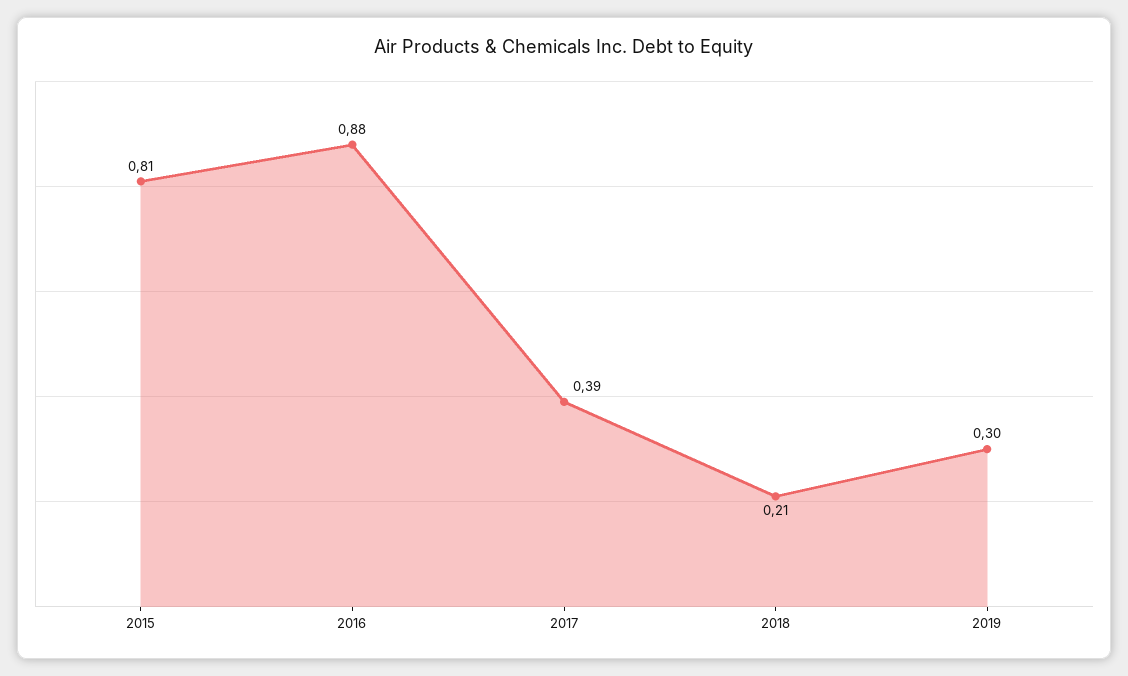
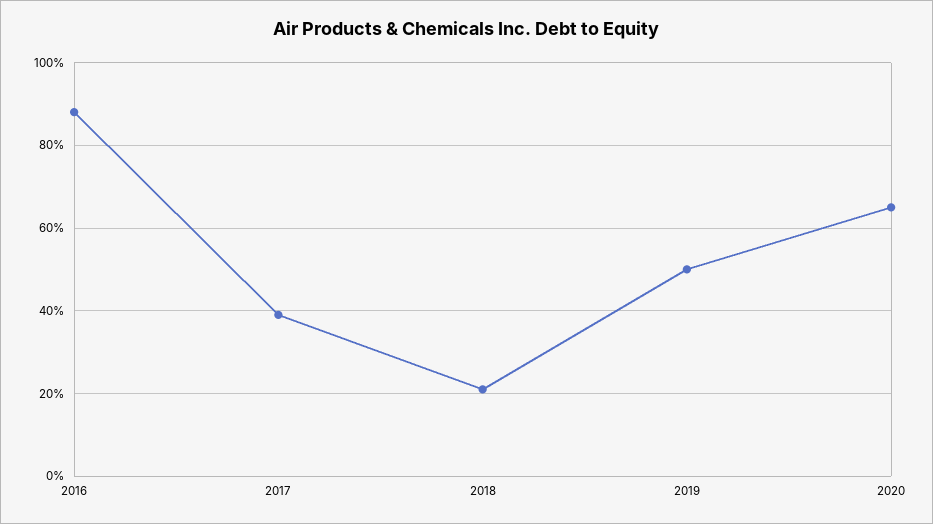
2015: 0.81 -> none
2019: 0.3 -> 0.5
2020: none -> 0.65

